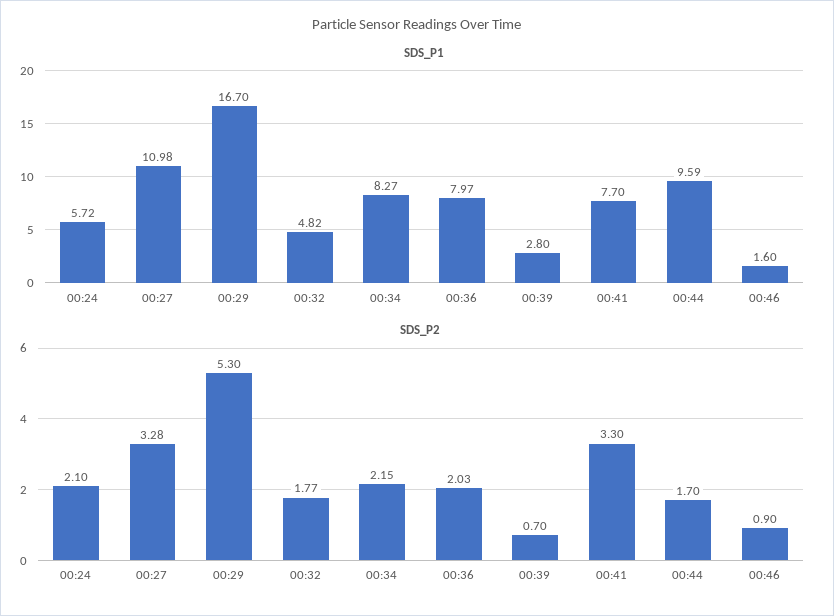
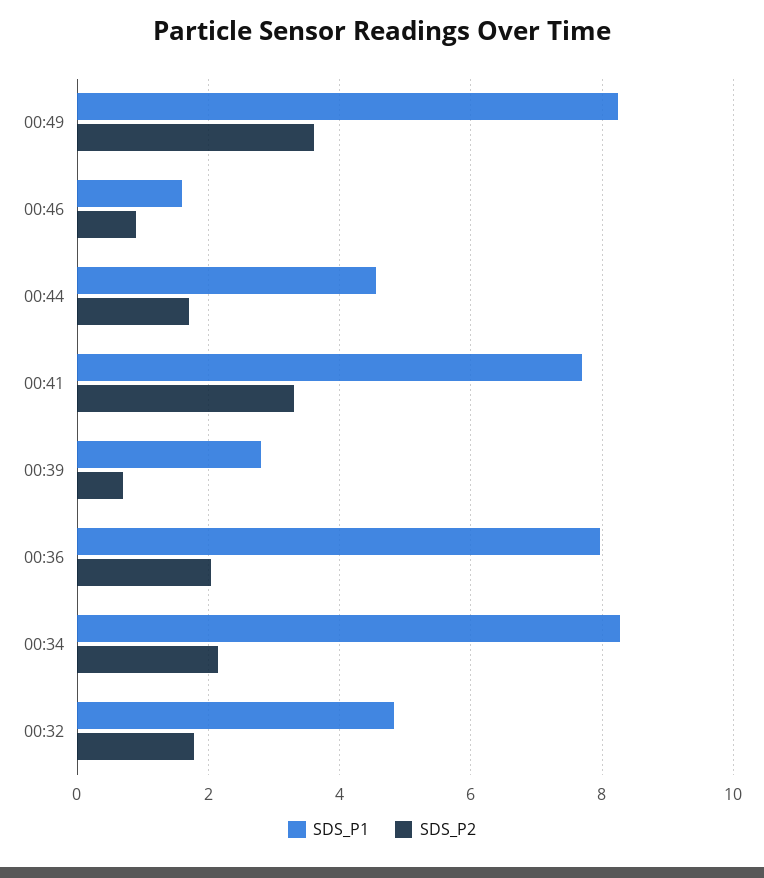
SDS_P1, 00:24: 5.72 -> none
SDS_P1, 00:27: 10.98 -> none
SDS_P1, 00:29: 16.7 -> none
SDS_P1, 00:44: 9.59 -> 4.6
SDS_P2, 00:24: 2.1 -> none
SDS_P2, 00:27: 3.28 -> none
SDS_P2, 00:29: 5.3 -> none
SDS_P1, 00:49: none -> 8.2
SDS_P2, 00:49: none -> 3.6

